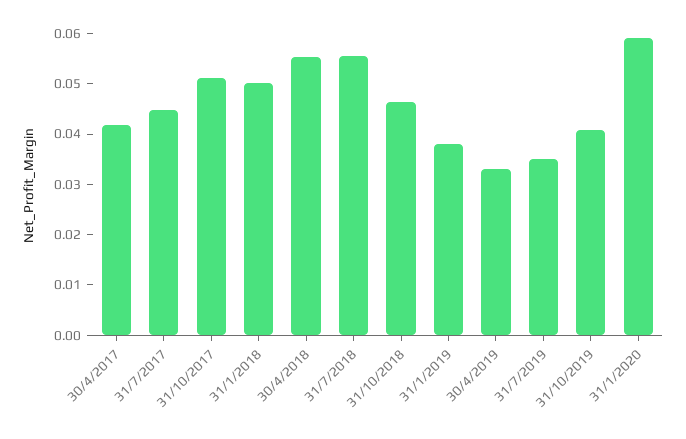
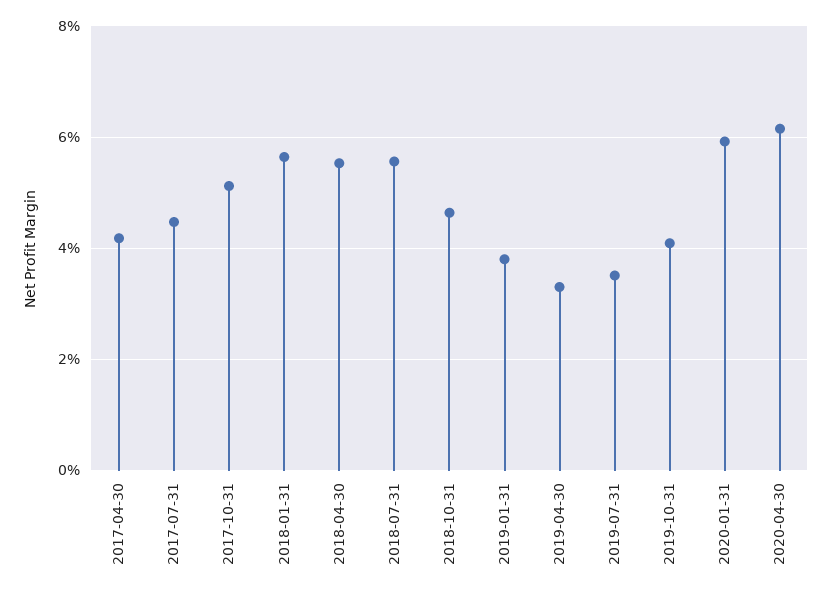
31/1/2018: 0.05 -> 0.056
2020-04-30: none -> 0.062

